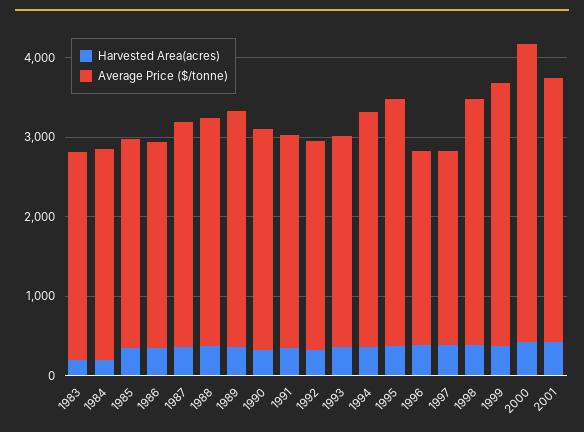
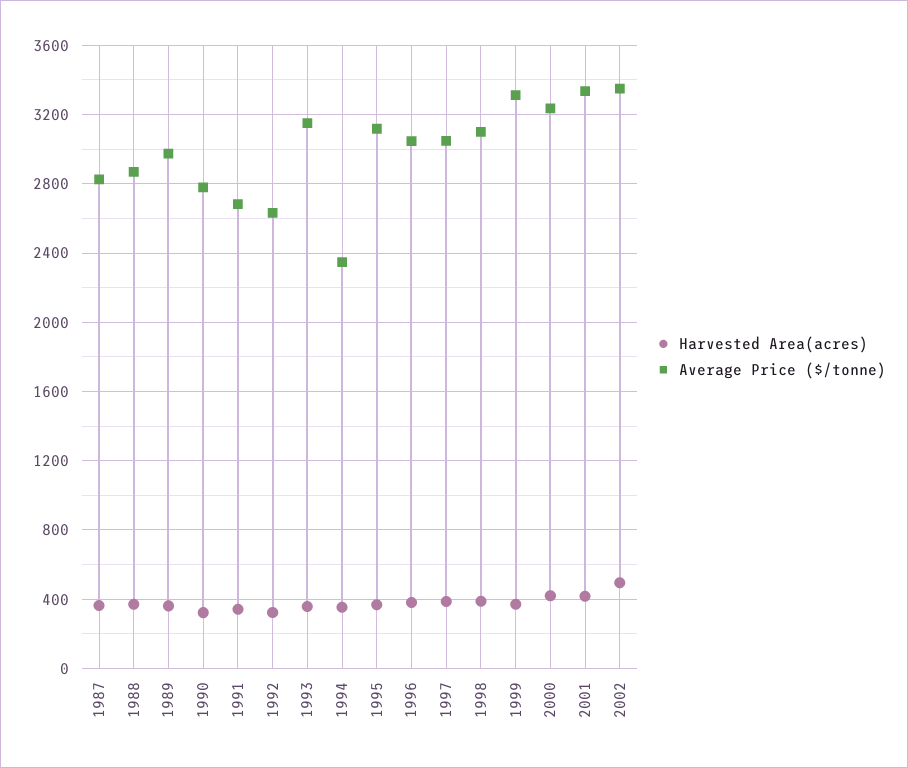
Harvested Area(acres), 1983: 200 -> none
Average Price ($/tonne), 1983: 2600 -> none
Harvested Area(acres), 1984: 200 -> none
Average Price ($/tonne), 1984: 2600 -> none
Harvested Area(acres), 1985: 400 -> none
Average Price ($/tonne), 1985: 2600 -> none
Harvested Area(acres), 1986: 400 -> none
Average Price ($/tonne), 1986: 2600 -> none
Average Price ($/tonne), 1993: 2600 -> 3150
Average Price ($/tonne), 1994: 3000 -> 2350
Average Price ($/tonne), 1996: 2400 -> 3050
Average Price ($/tonne), 1997: 2400 -> 3050
Average Price ($/tonne), 2000: 3800 -> 3250
Harvested Area(acres), 2002: none -> 500
Average Price ($/tonne), 2002: none -> 3350

